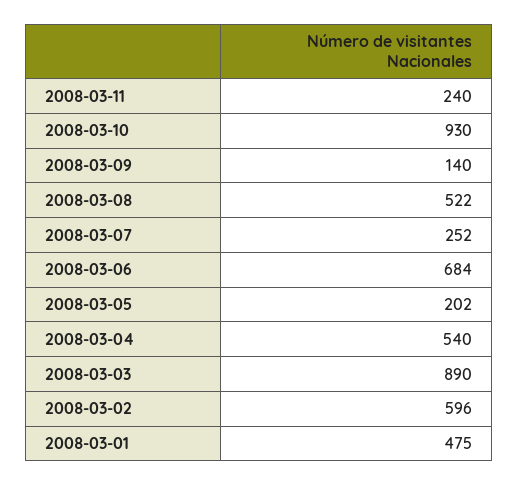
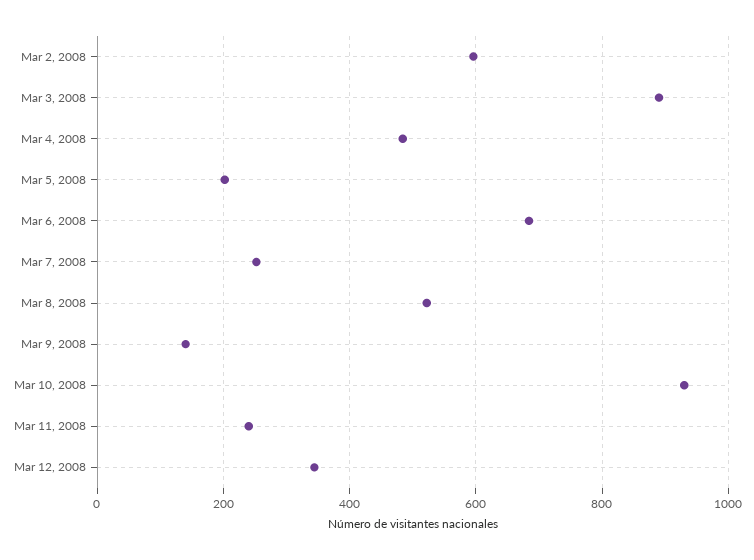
2008-03-04: 540 -> 480
2008-03-01: 475 -> none
Mar 12, 2008: none -> 340

